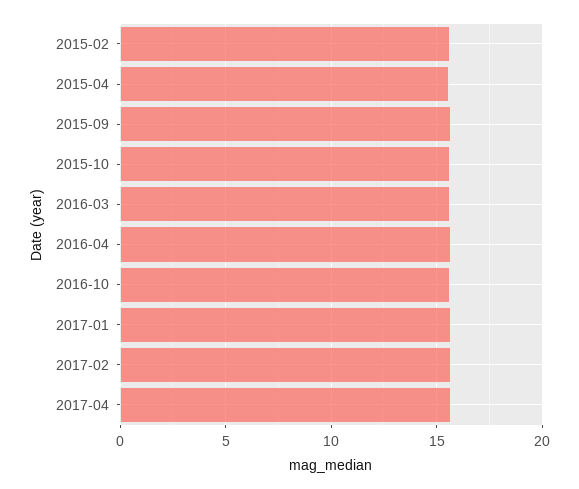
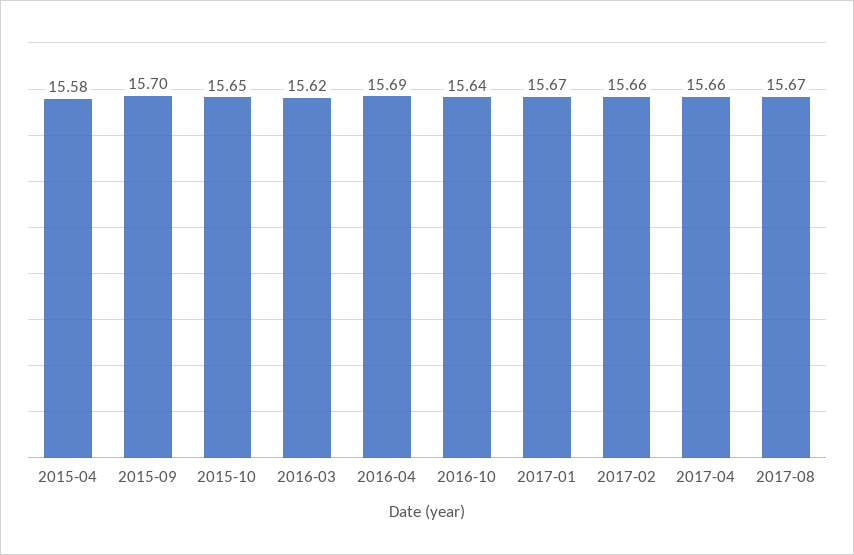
2015-02: 15.5 -> none
2017-08: none -> 15.67

